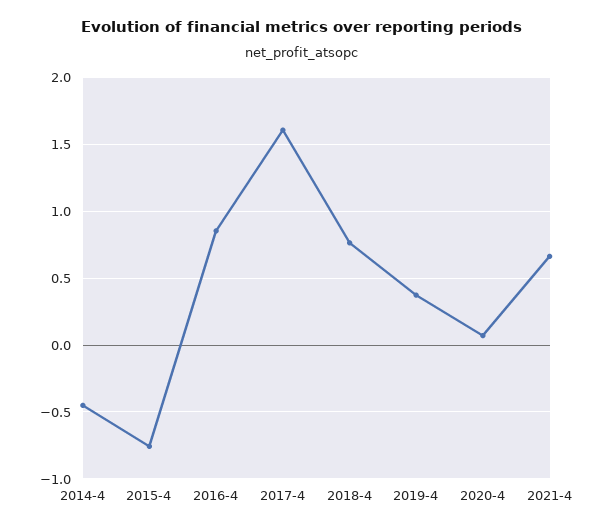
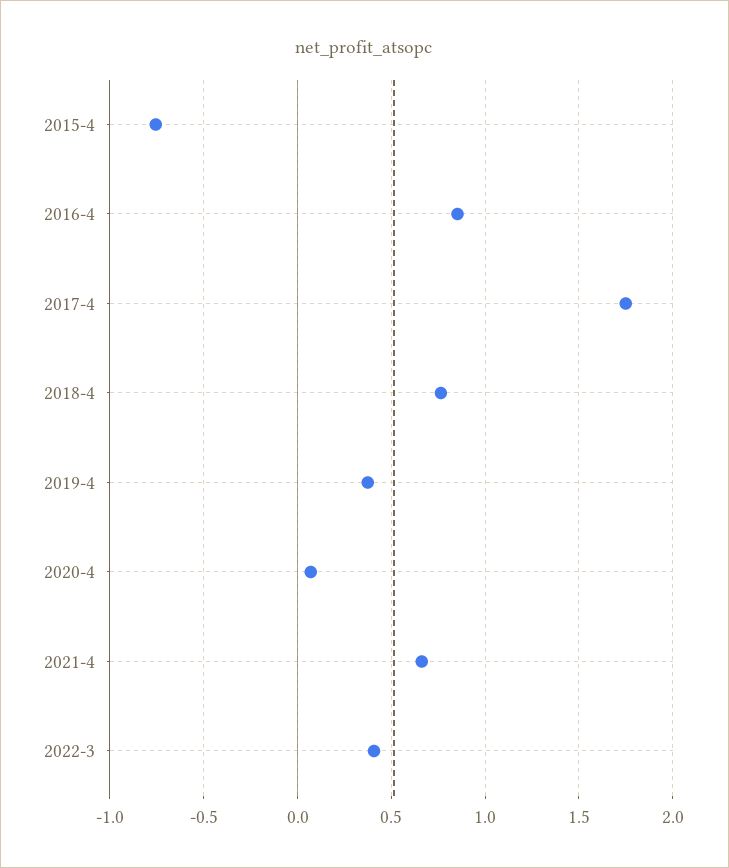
2014-4: -0.45 -> none
2017-4: 1.6 -> 1.75
2022-3: none -> 0.4

